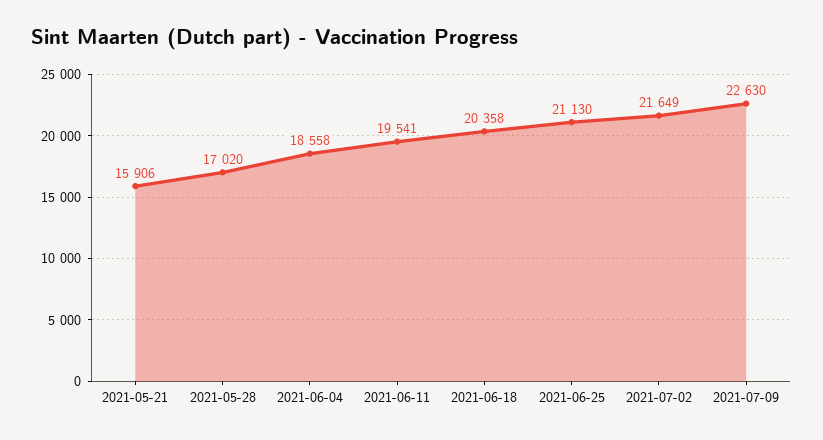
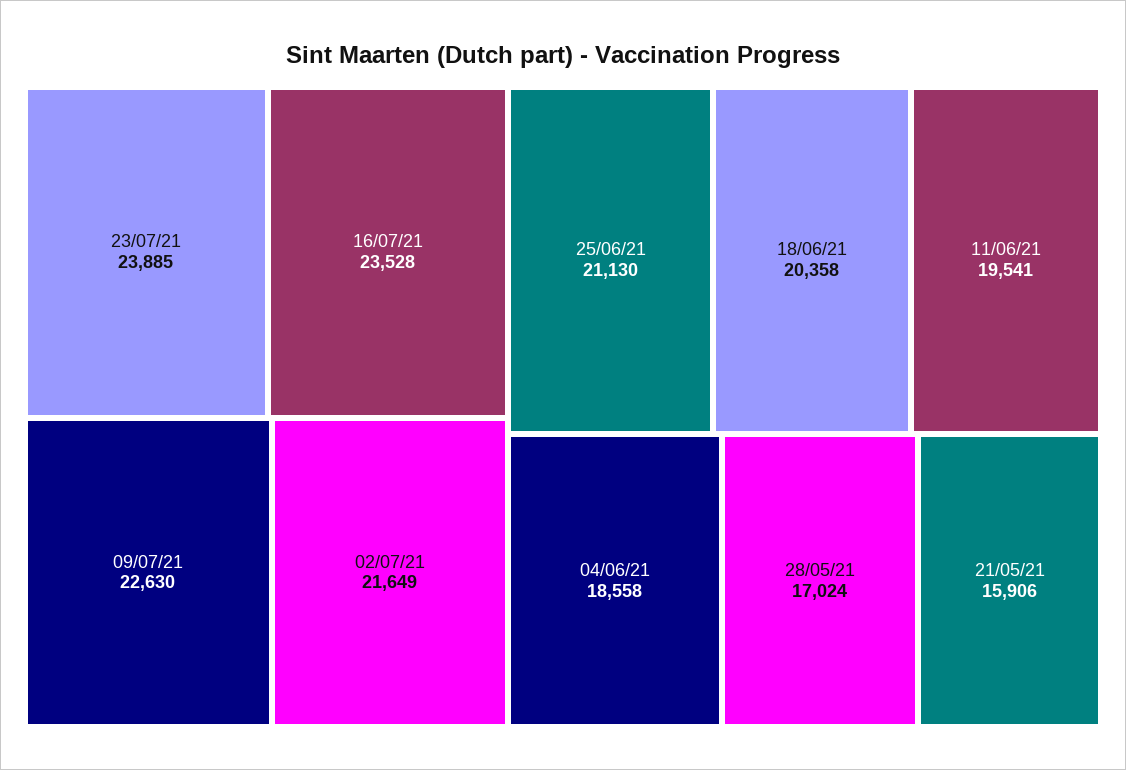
2021-05-28: 17020 -> 17024
23/07/21: none -> 23885
16/07/21: none -> 23528

